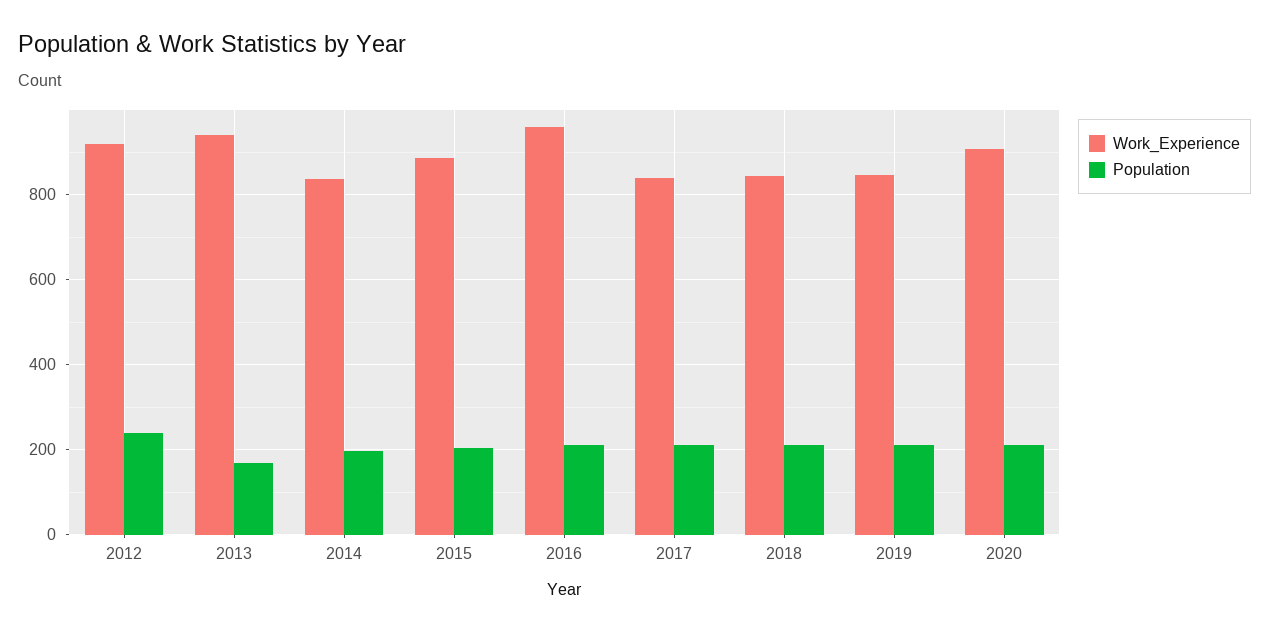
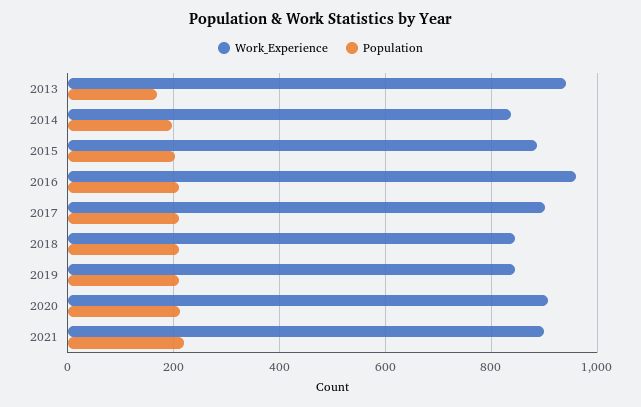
Work_Experience, 2012: 920 -> none
Population, 2012: 240 -> none
Work_Experience, 2017: 840 -> 900
Work_Experience, 2021: none -> 900
Population, 2021: none -> 220

